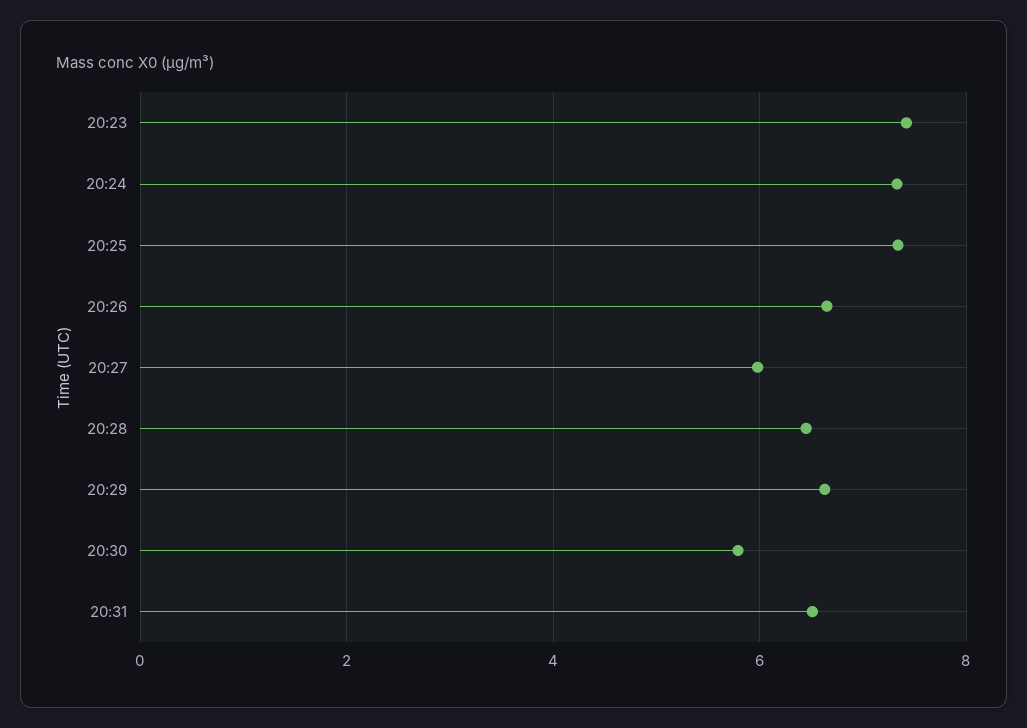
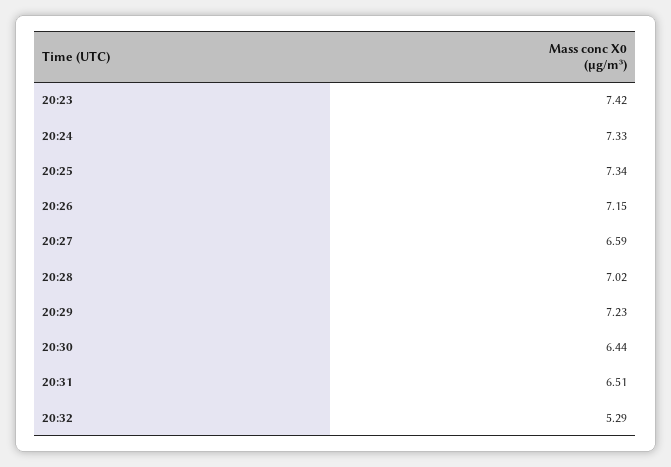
20:26: 6.6 -> 7.15
20:27: 6 -> 6.59
20:28: 6.4 -> 7.02
20:29: 6.6 -> 7.23
20:30: 5.8 -> 6.44
20:32: none -> 5.29

